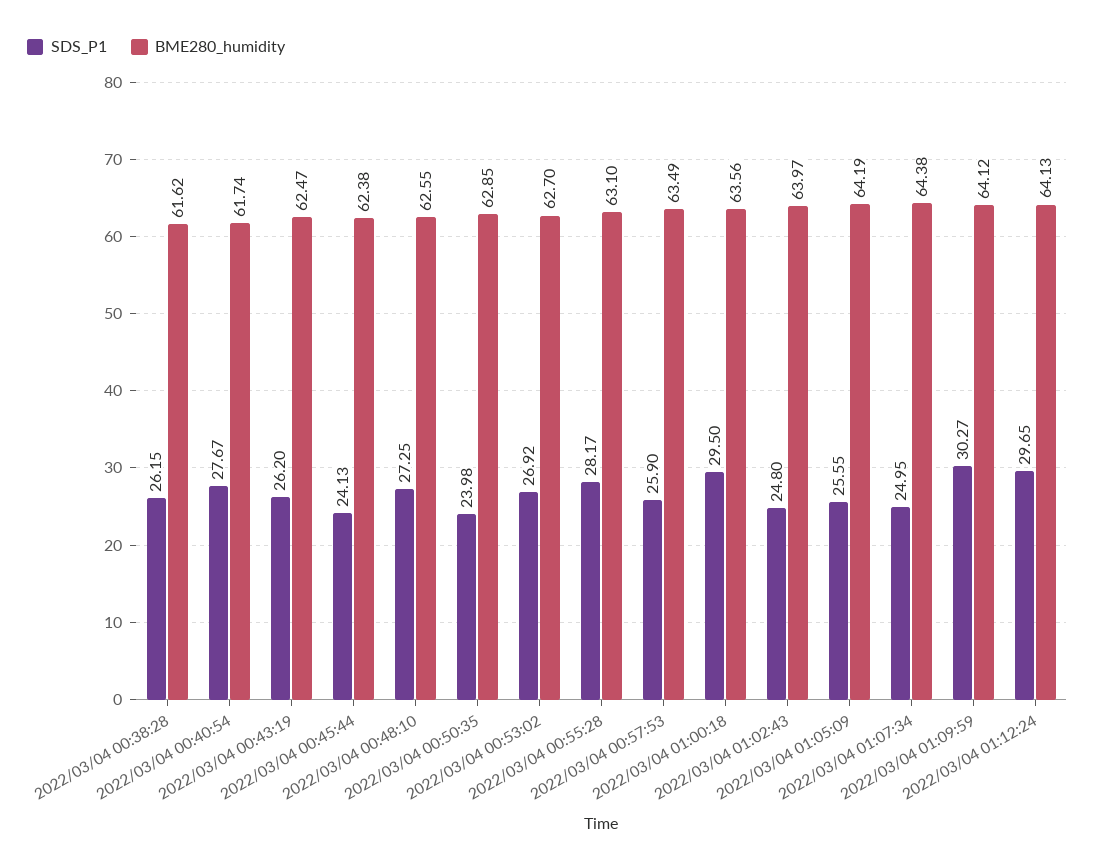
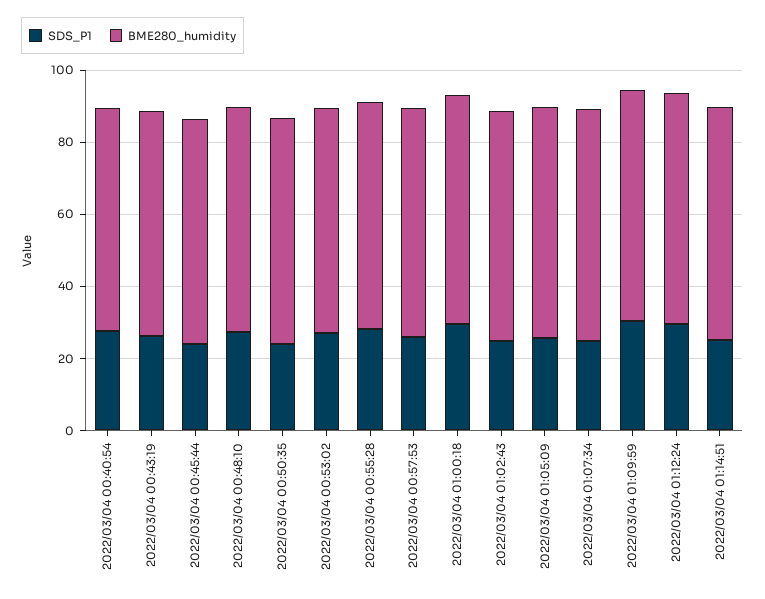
SDS_P1, 2022/03/04 00:38:28: 26.15 -> none
BME280_humidity, 2022/03/04 00:38:28: 61.62 -> none
SDS_P1, 2022/03/04 01:14:51: none -> 25
BME280_humidity, 2022/03/04 01:14:51: none -> 65

